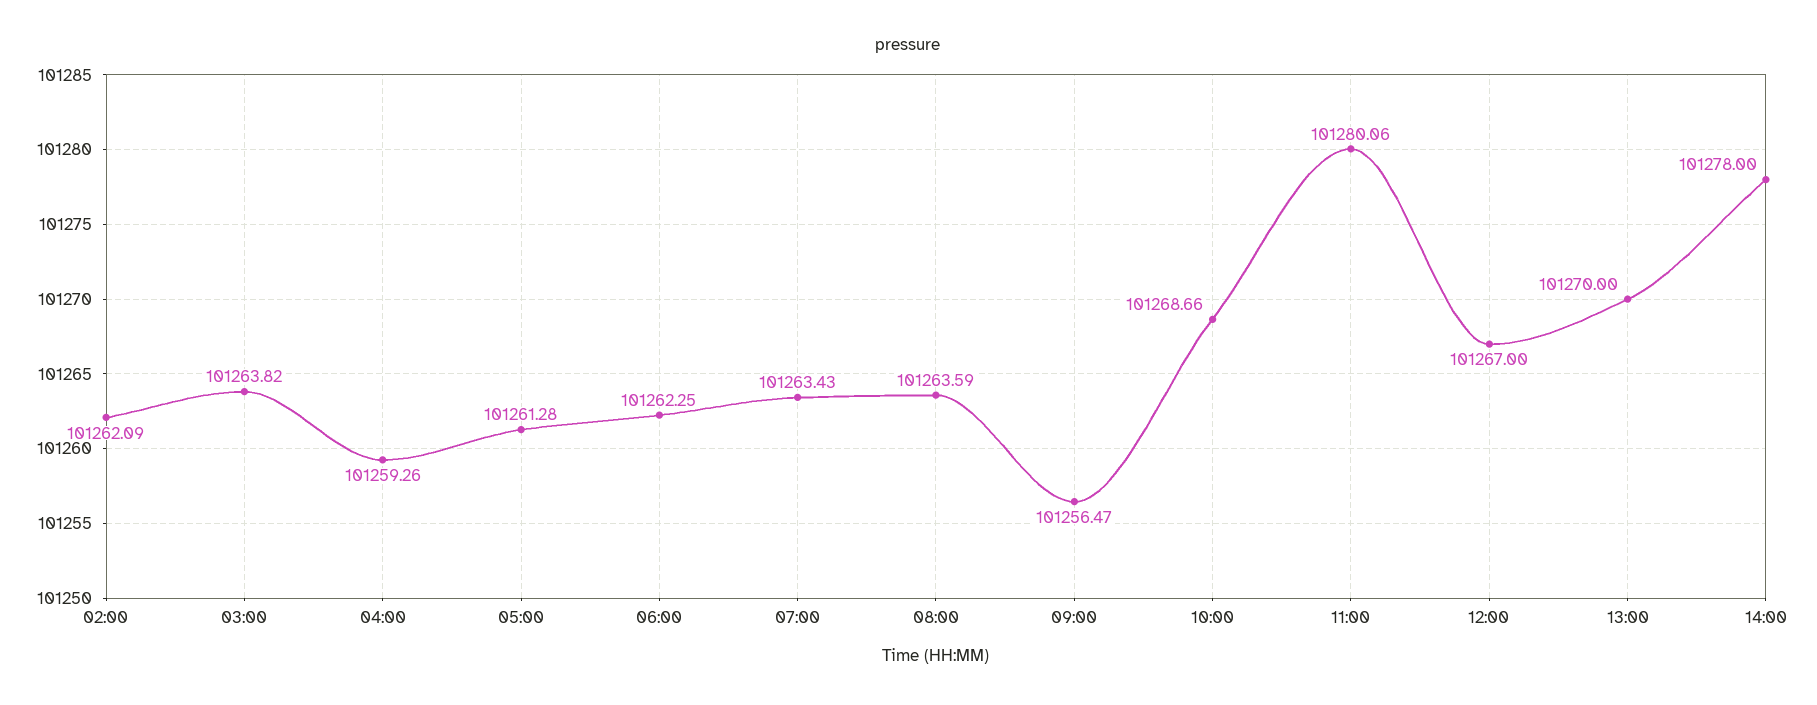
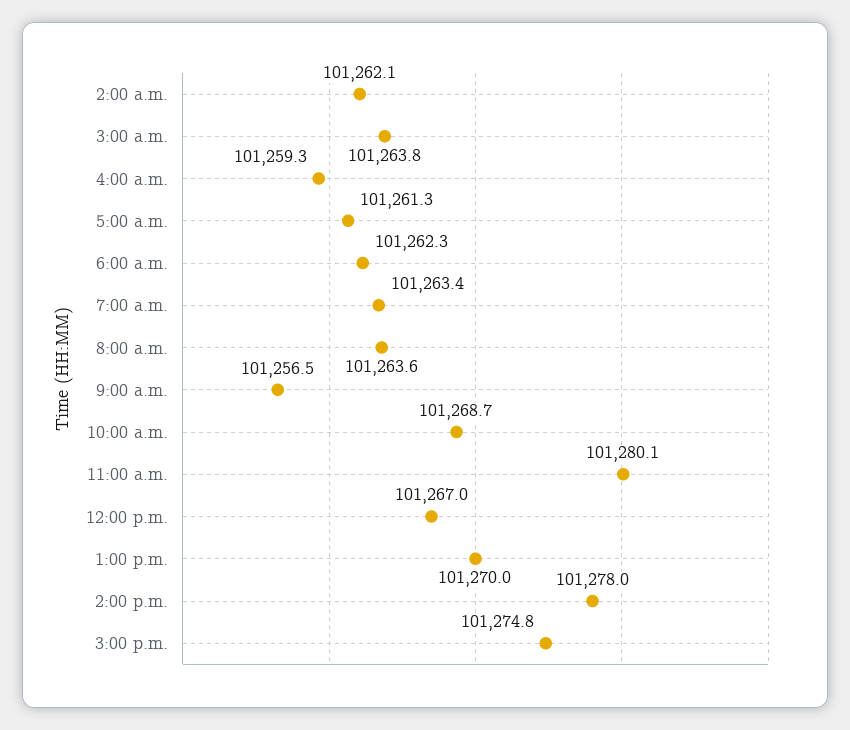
3:00 p.m.: none -> 101274.8

